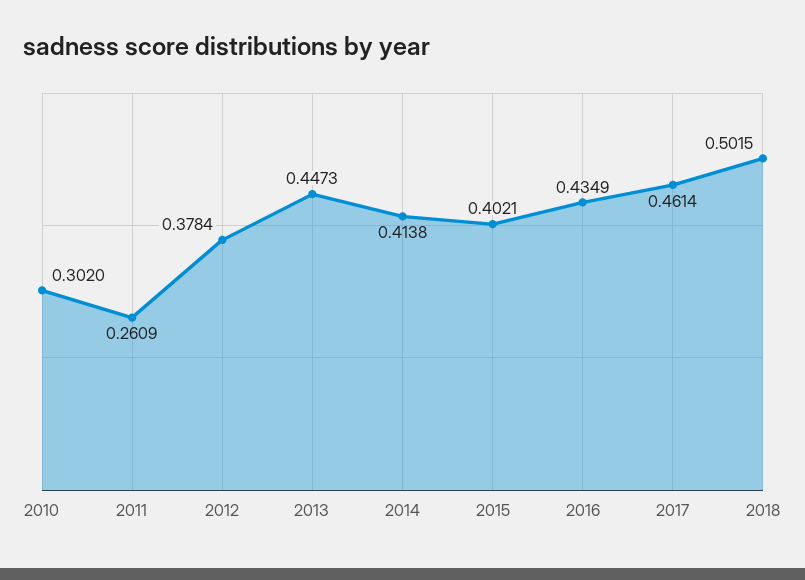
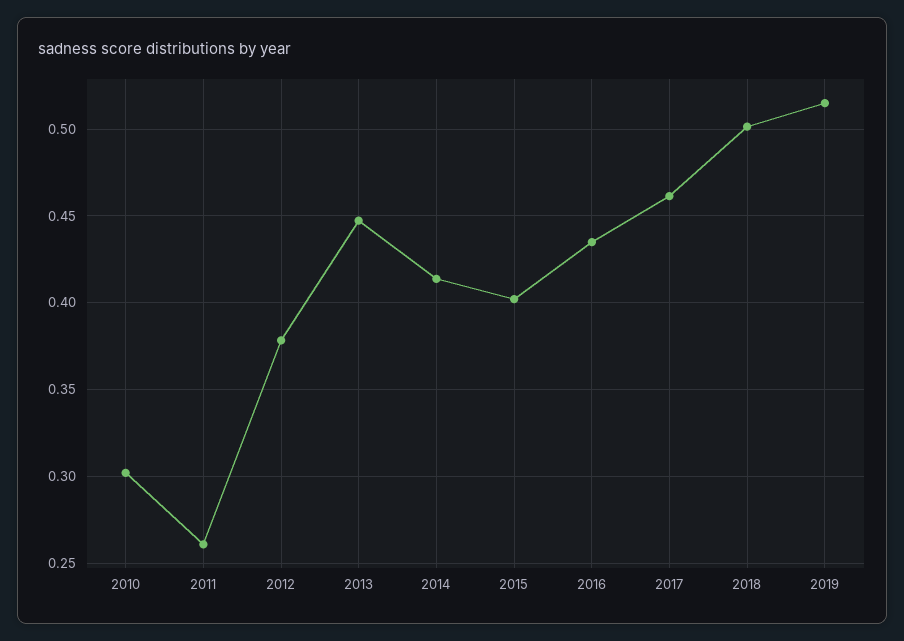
2019: none -> 0.515

